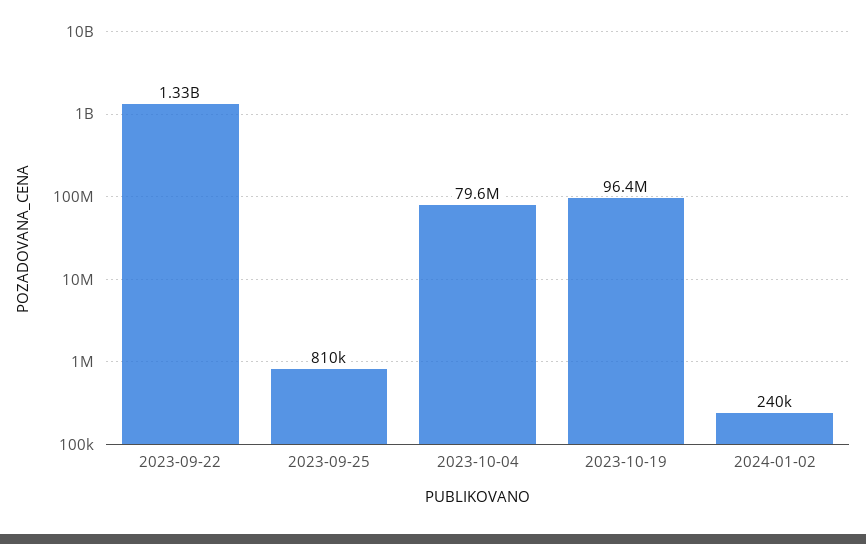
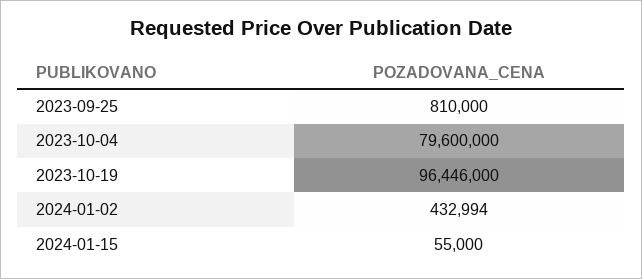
2023-09-22: 1330000000 -> none
2024-01-02: 240000 -> 432994
2024-01-15: none -> 55000

